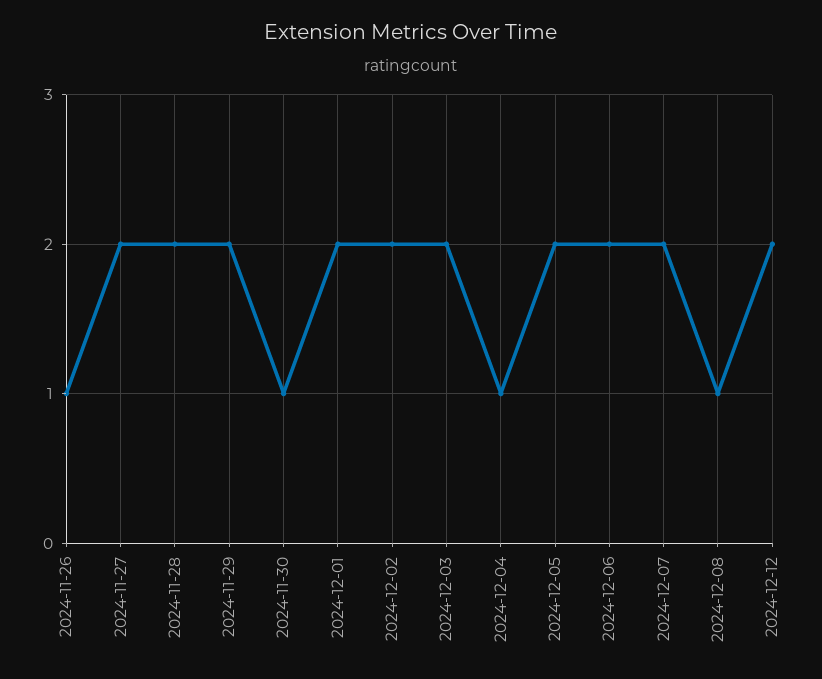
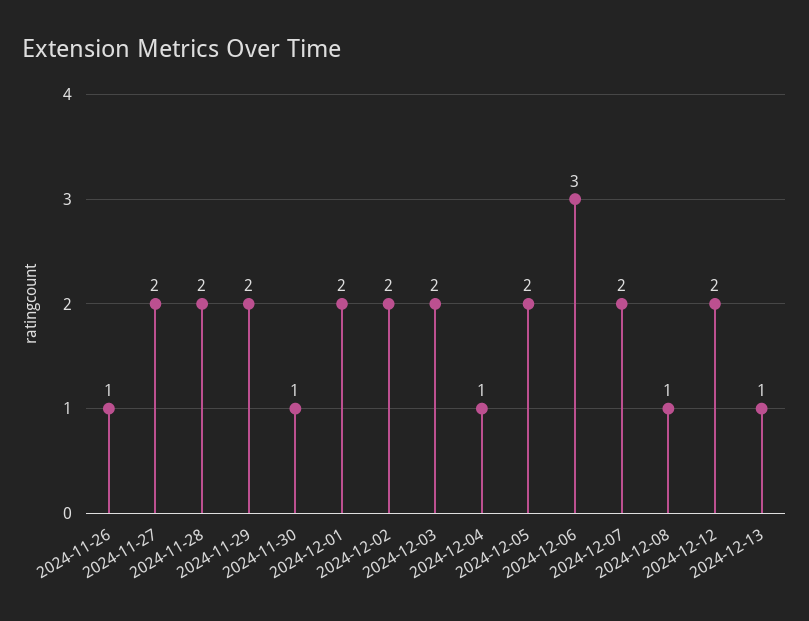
2024-12-06: 2 -> 3
2024-12-13: none -> 1

